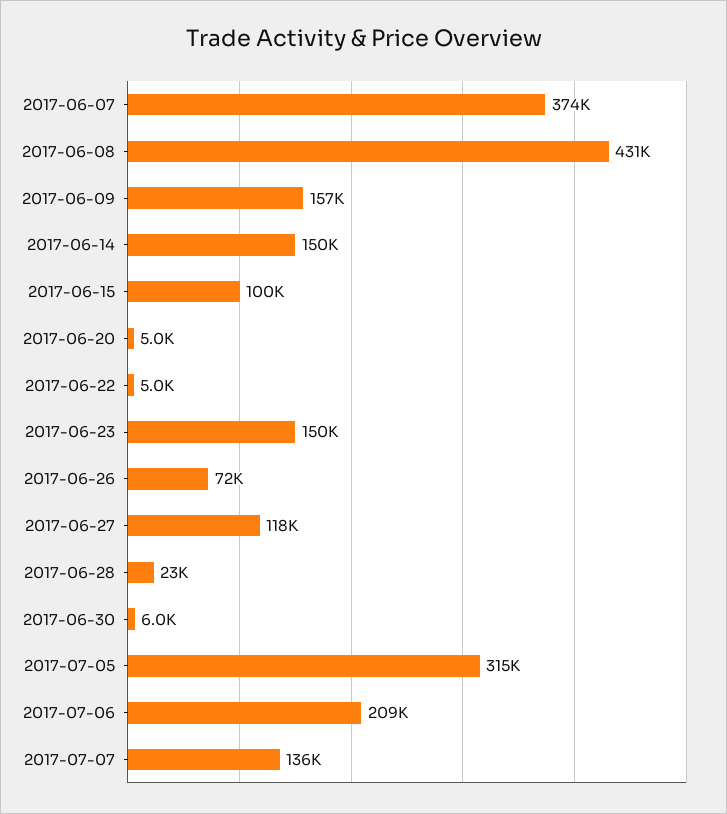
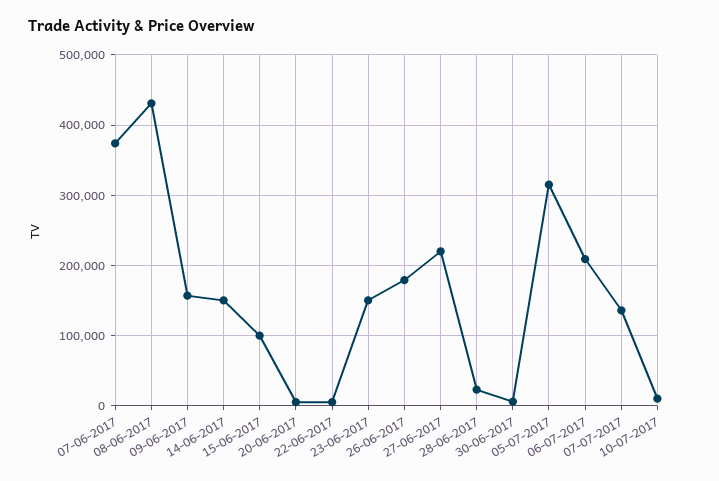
2017-06-26: 72000 -> 180000
2017-06-27: 118000 -> 220000
10-07-2017: none -> 10000

